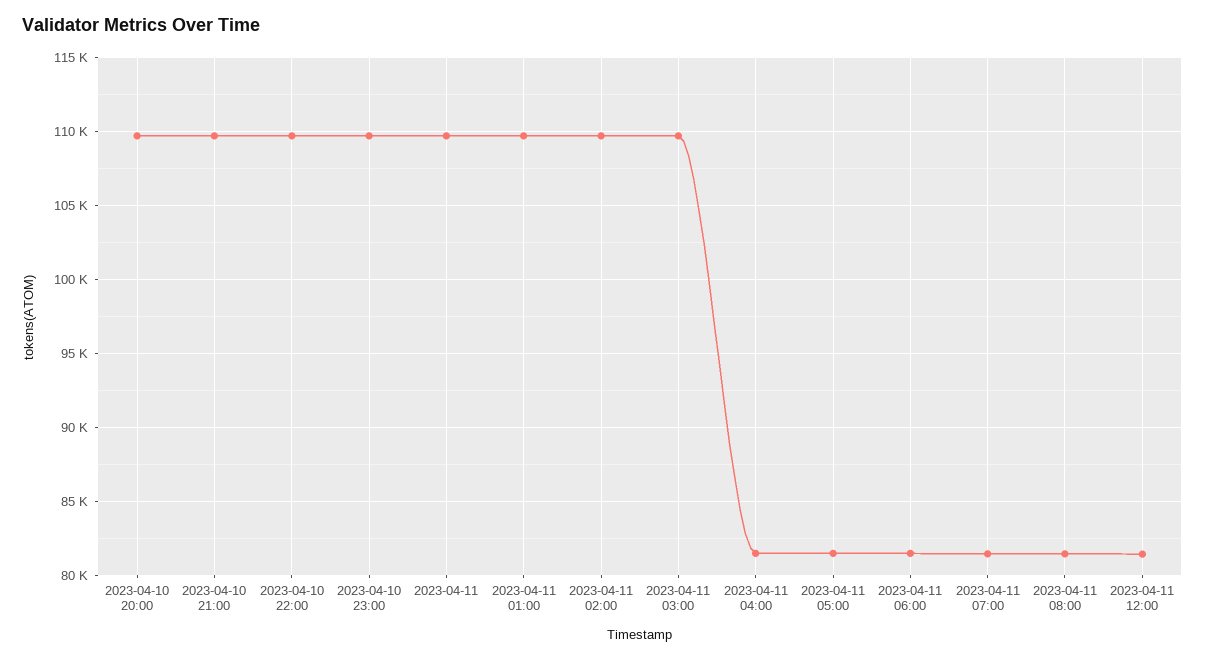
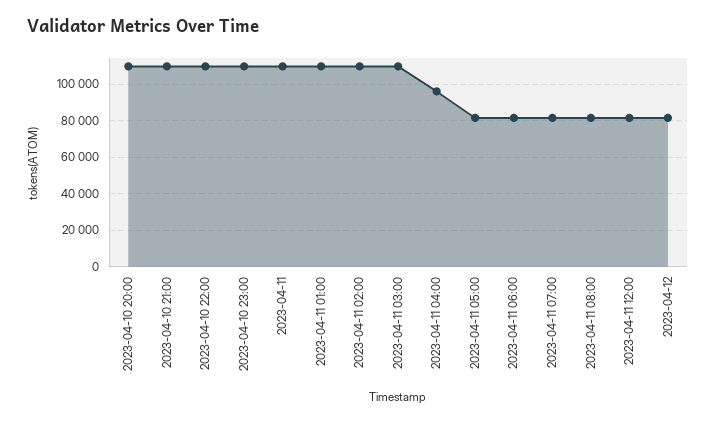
2023-04-11 04:00: 81500 -> 95000
2023-04-12: none -> 80000

